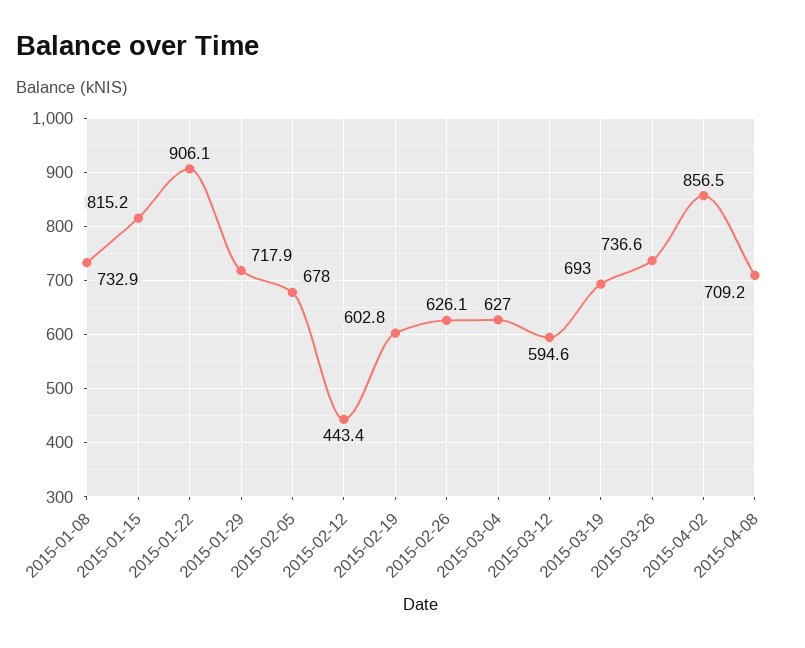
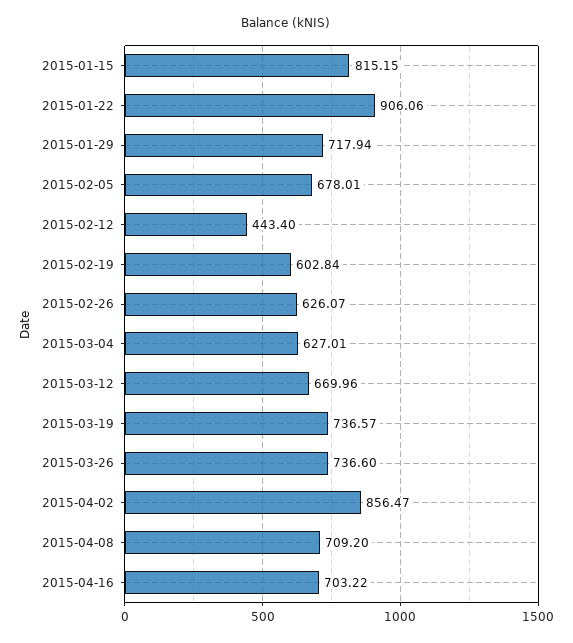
2015-01-08: 732.9 -> none
2015-03-12: 594.6 -> 669.96
2015-03-19: 693 -> 736.57
2015-04-16: none -> 703.22

